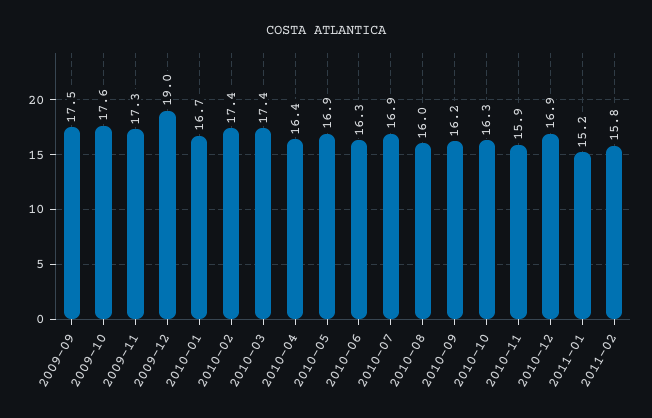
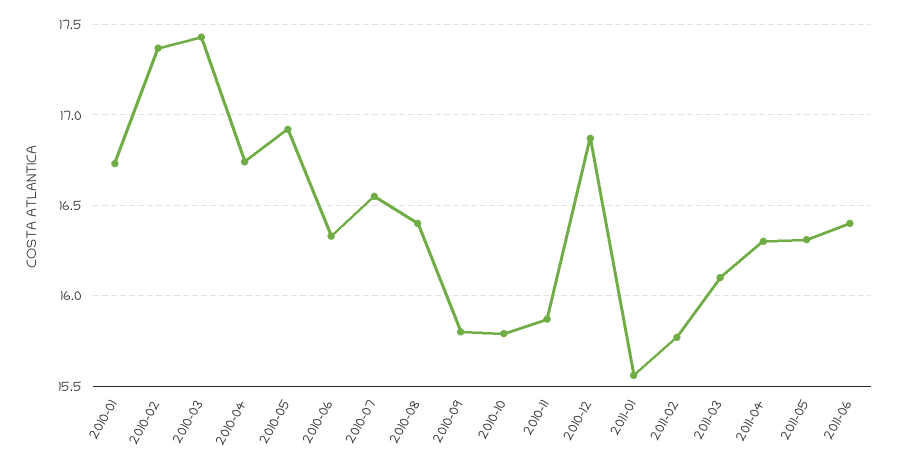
2009-09: 17.5 -> none
2009-10: 17.6 -> none
2009-11: 17.3 -> none
2009-12: 19 -> none
2010-04: 16.4 -> 16.75
2010-07: 16.9 -> 16.55
2010-08: 16 -> 16.4
2010-09: 16.2 -> 15.8
2010-10: 16.3 -> 15.8
2011-01: 15.2 -> 15.55
2011-03: none -> 16.1
2011-04: none -> 16.3
2011-05: none -> 16.3
2011-06: none -> 16.4

